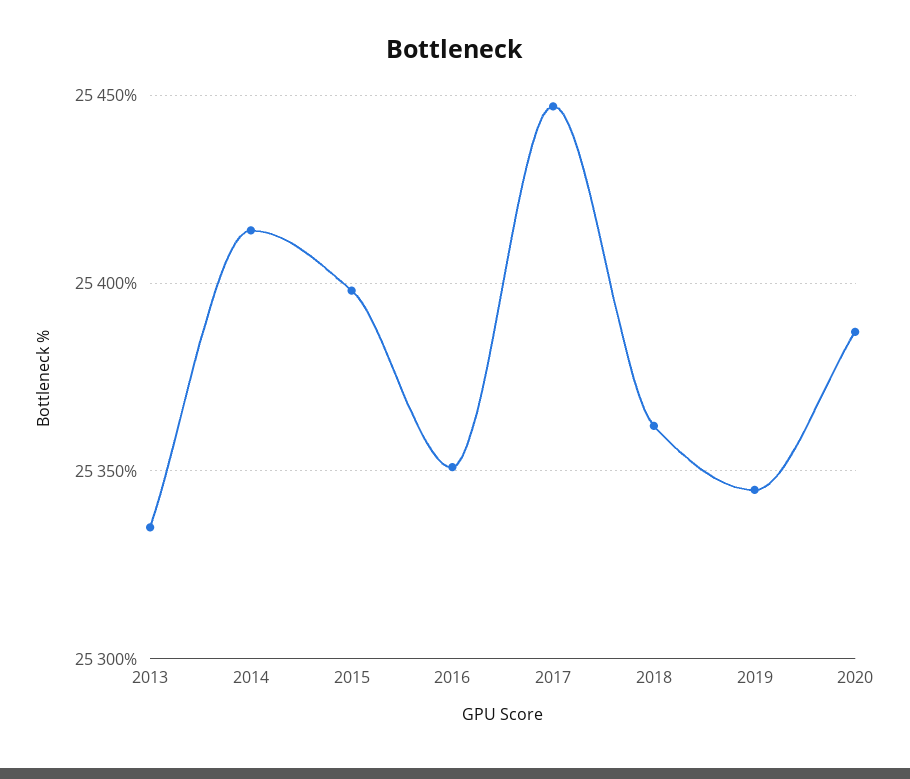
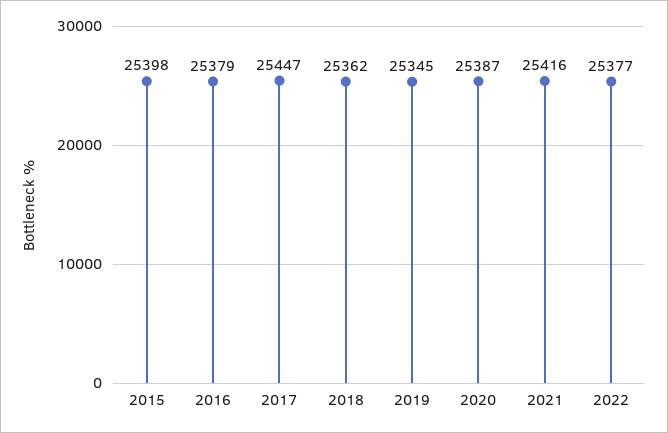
2013: 25335 -> none
2014: 25415 -> none
2016: 25350 -> 25379
2021: none -> 25416
2022: none -> 25377

